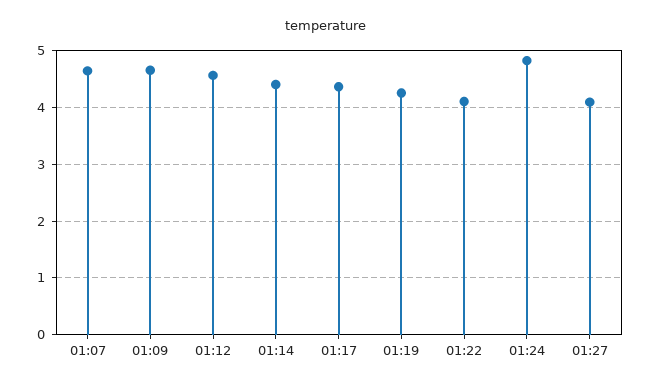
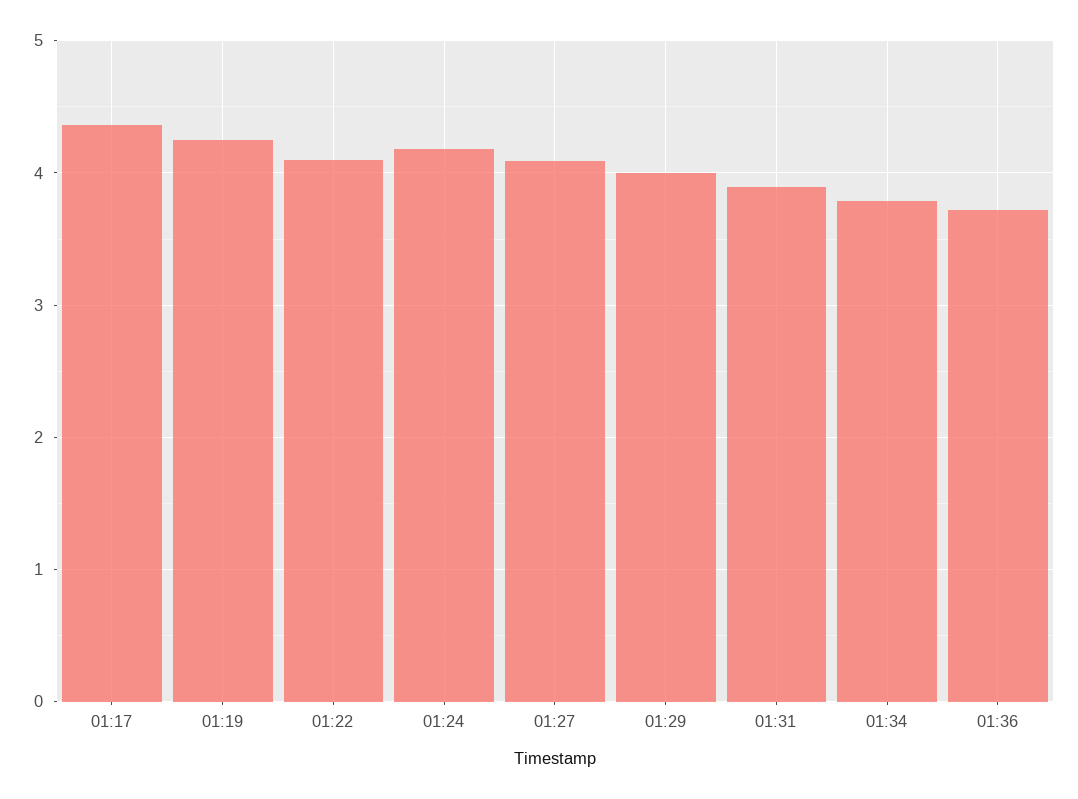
01:07: 4.6 -> none
01:09: 4.6 -> none
01:12: 4.6 -> none
01:14: 4.4 -> none
01:24: 4.8 -> 4.2
01:29: none -> 4
01:31: none -> 3.9
01:34: none -> 3.8
01:36: none -> 3.7

